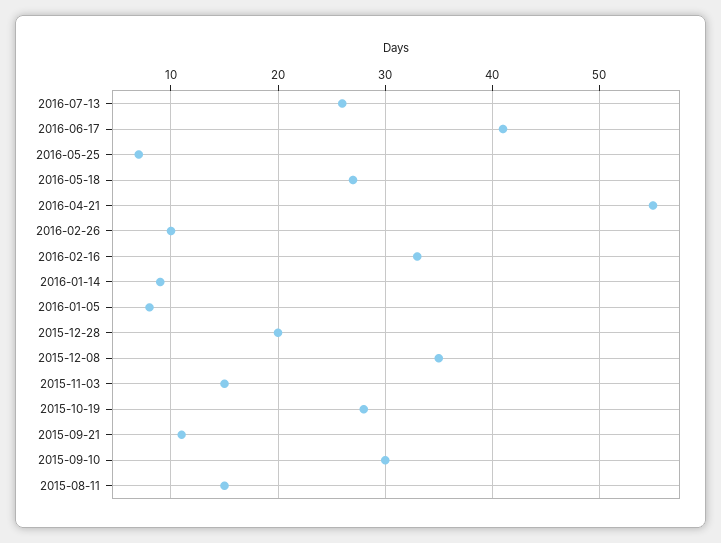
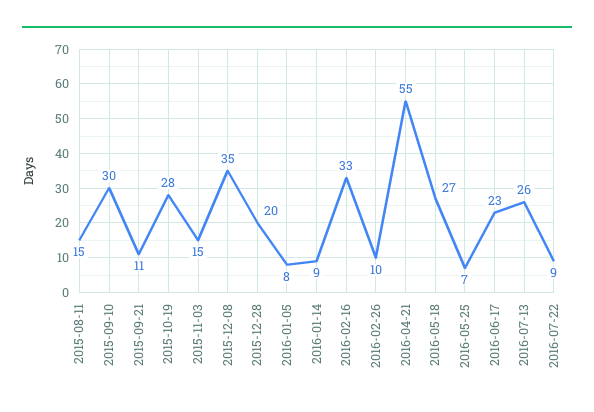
2016-06-17: 41 -> 23
2016-07-22: none -> 9

